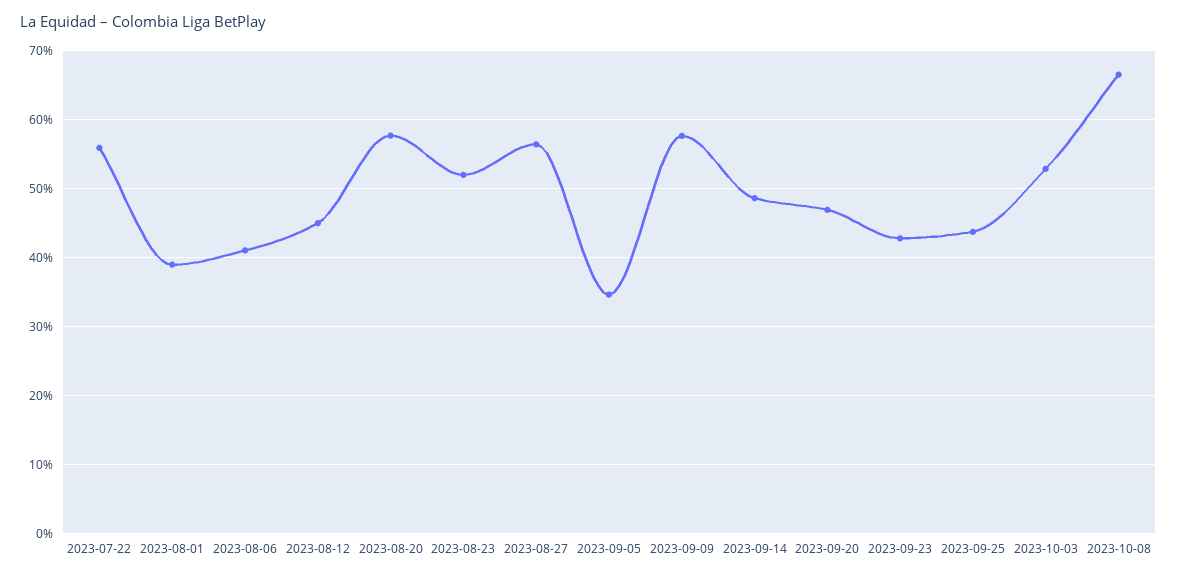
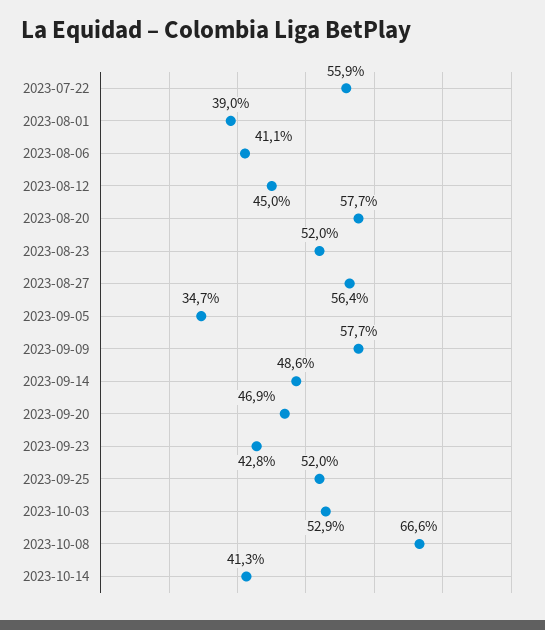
2023-09-25: 44 -> 52
2023-10-14: none -> 41.3

